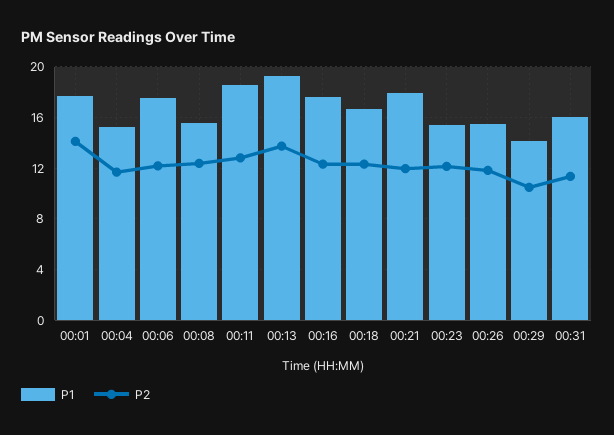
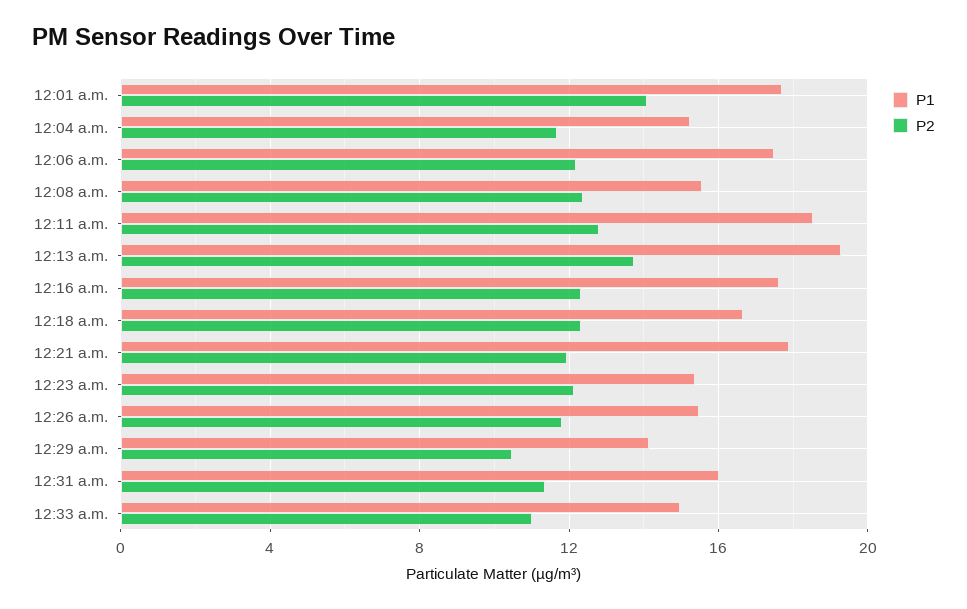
P1, 12:33 a.m.: none -> 15
P2, 12:33 a.m.: none -> 11

